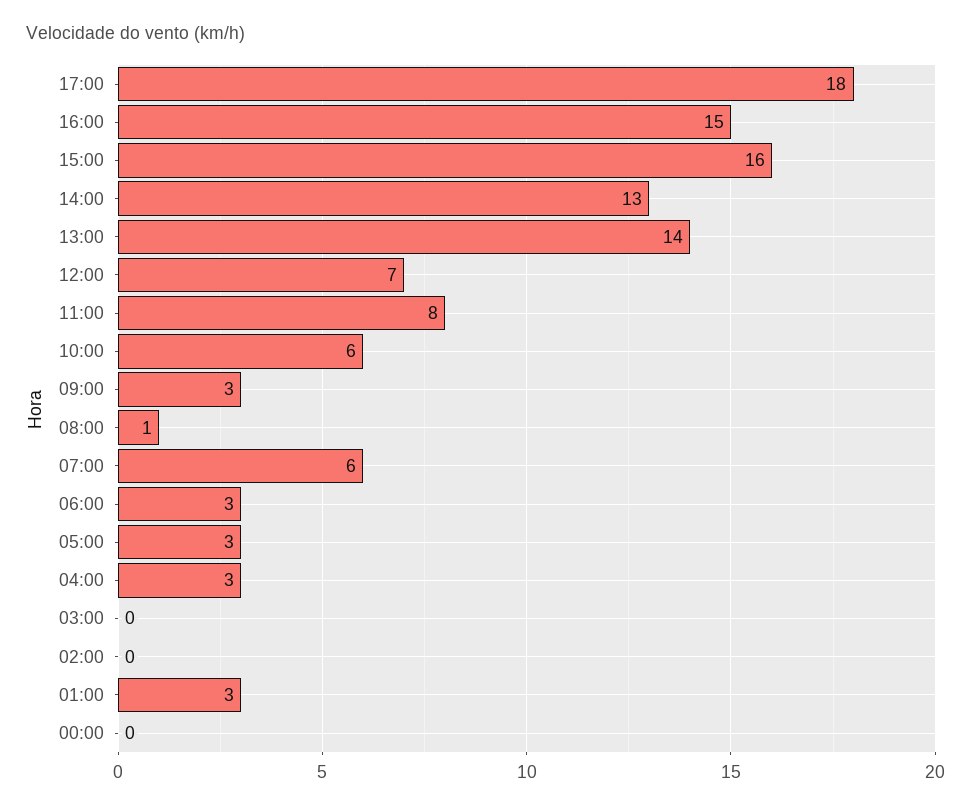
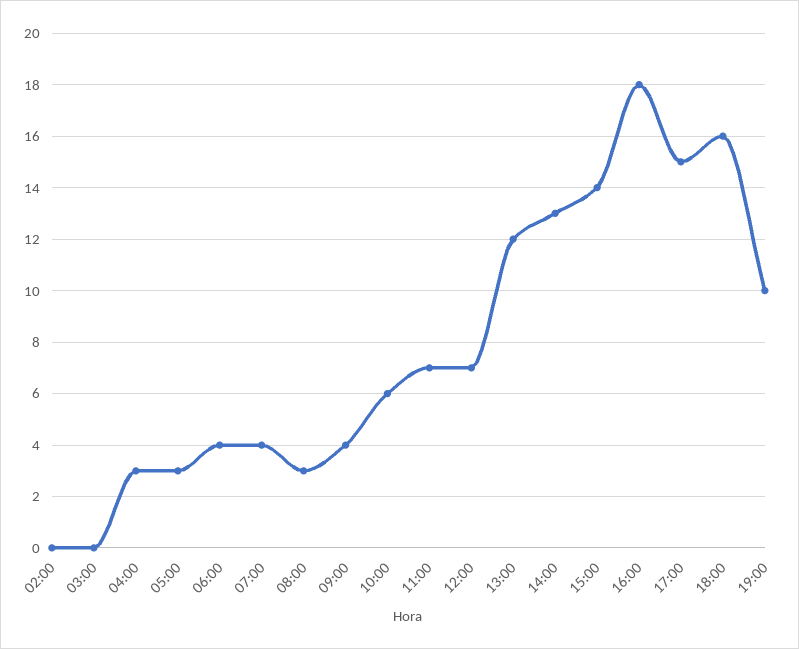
17:00: 18 -> 15
16:00: 15 -> 18
15:00: 16 -> 14
13:00: 14 -> 12
11:00: 8 -> 7
09:00: 3 -> 4
08:00: 1 -> 3
07:00: 6 -> 4
06:00: 3 -> 4
01:00: 3 -> none
00:00: 0 -> none
18:00: none -> 16
19:00: none -> 10

